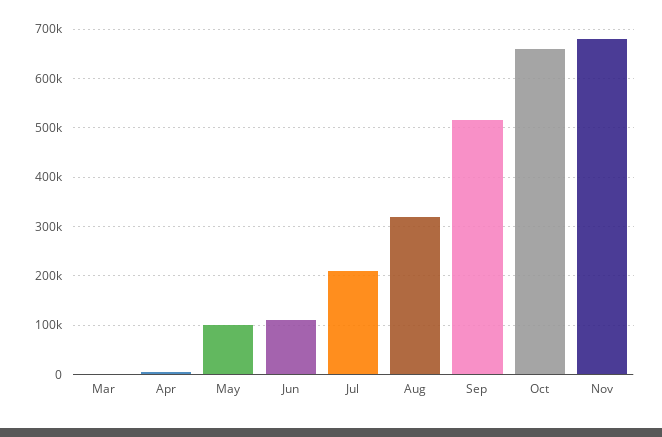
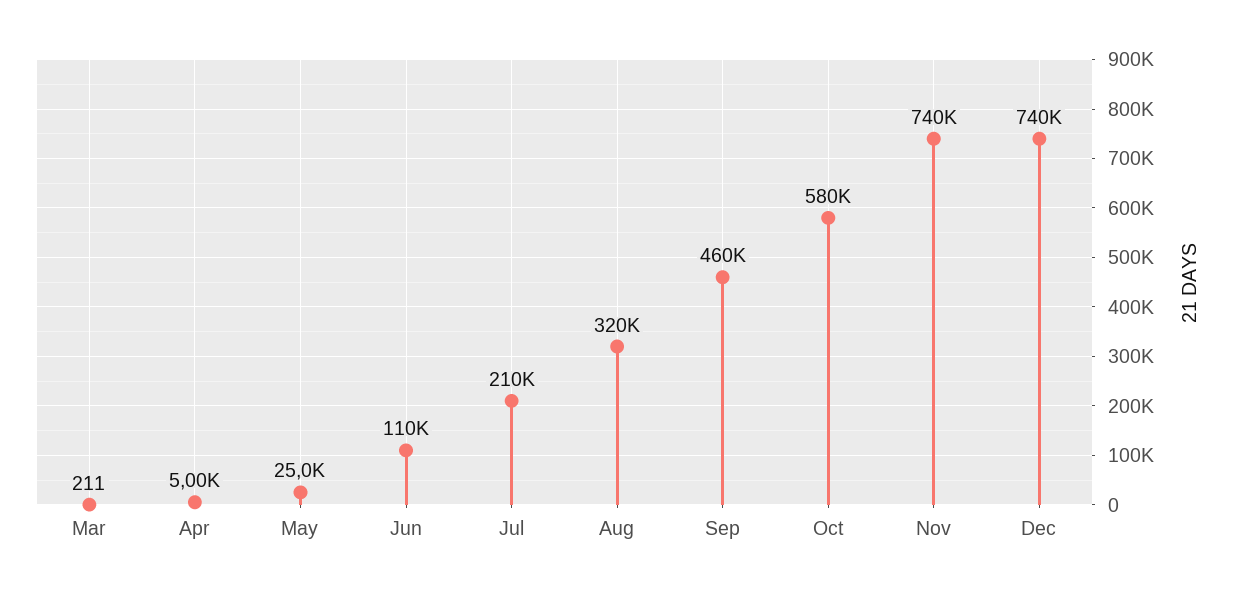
May: 100000 -> 25000
Sep: 520000 -> 460000
Oct: 660000 -> 580000
Nov: 680000 -> 740000
Dec: none -> 740000

